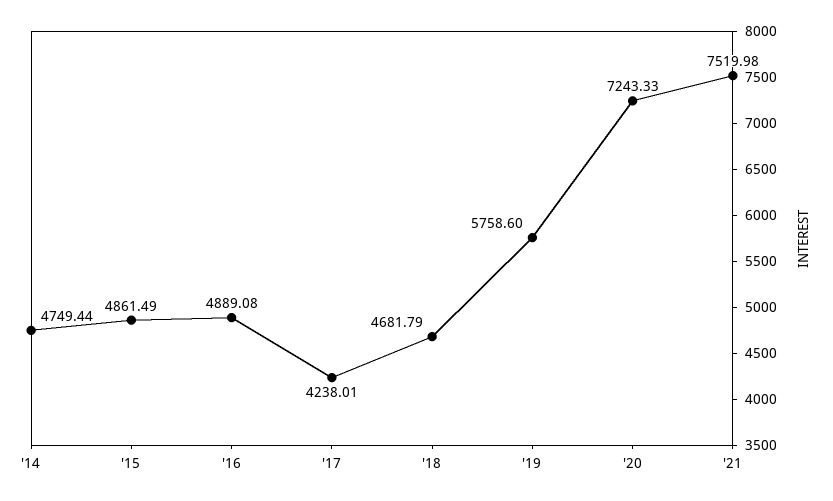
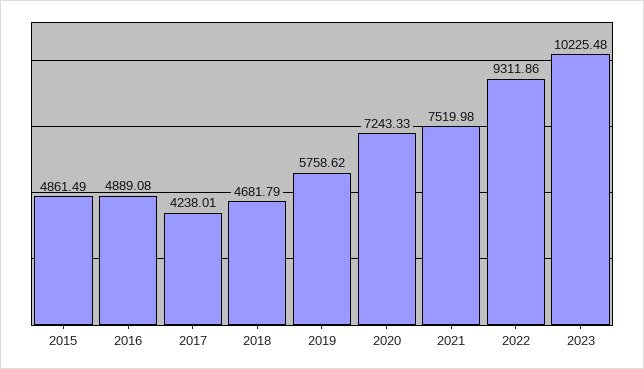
'14: 4749.44 -> none
'19: 5758.6 -> 5758.62
2022: none -> 9311.86
2023: none -> 10225.48

